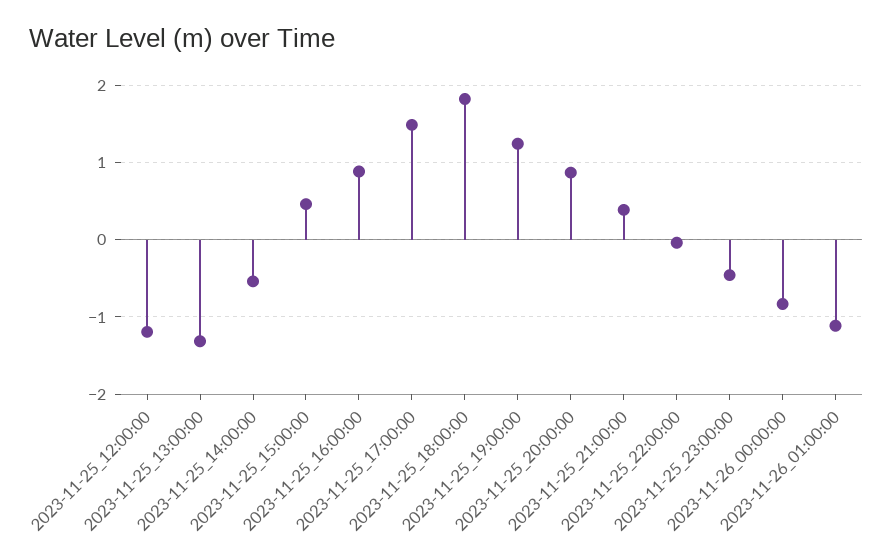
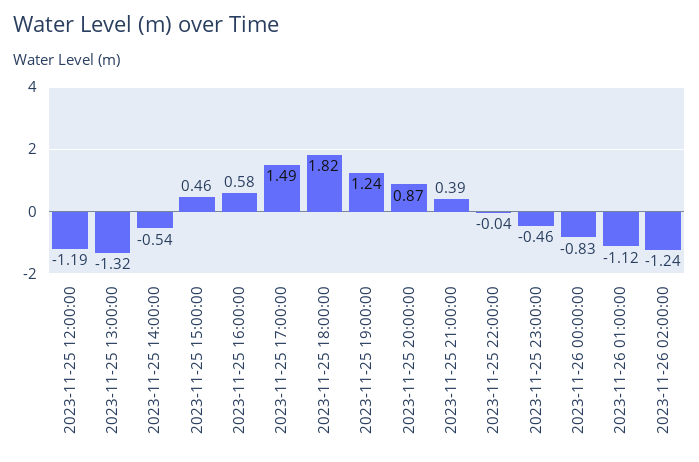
2023-11-25_16:00:00: 0.9 -> 0.58
2023-11-26 02:00:00: none -> -1.24

